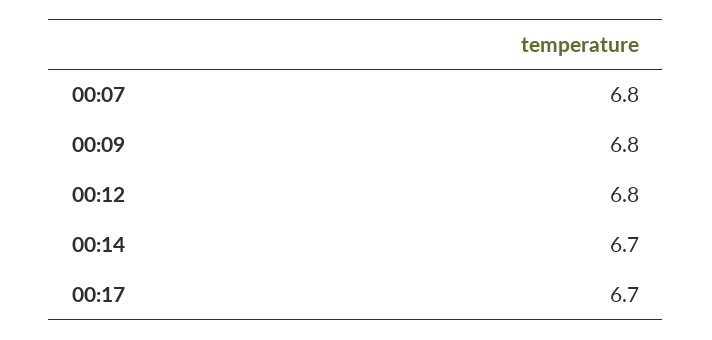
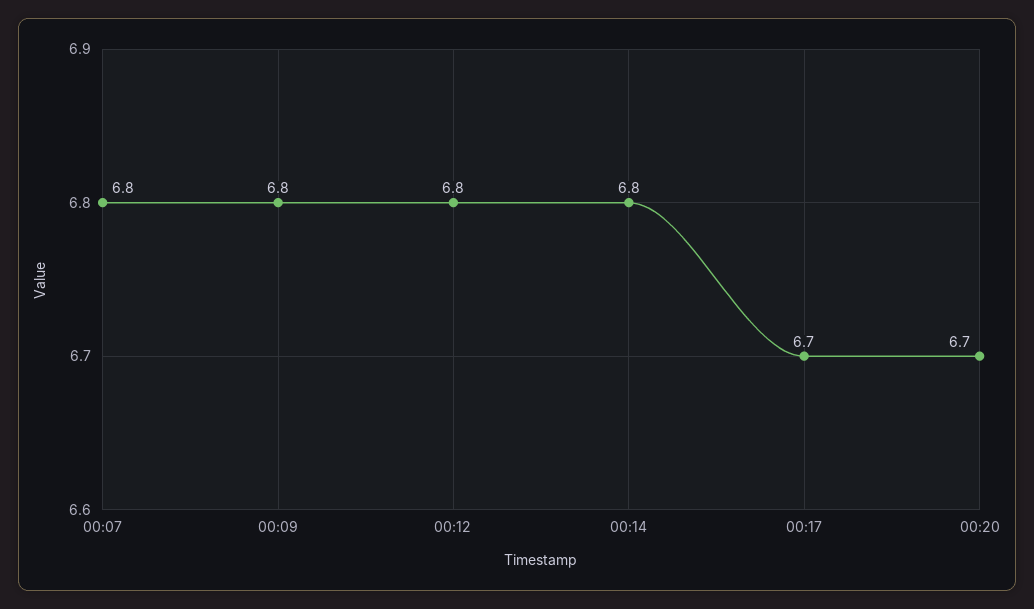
00:14: 6.7 -> 6.8
00:20: none -> 6.7

